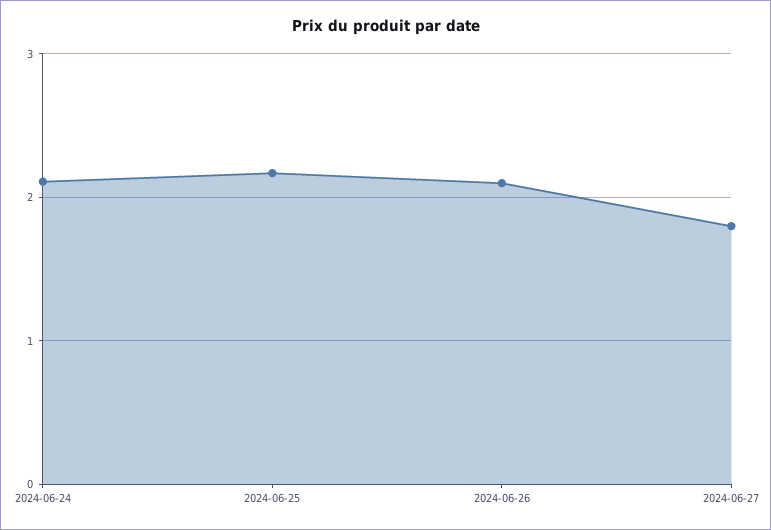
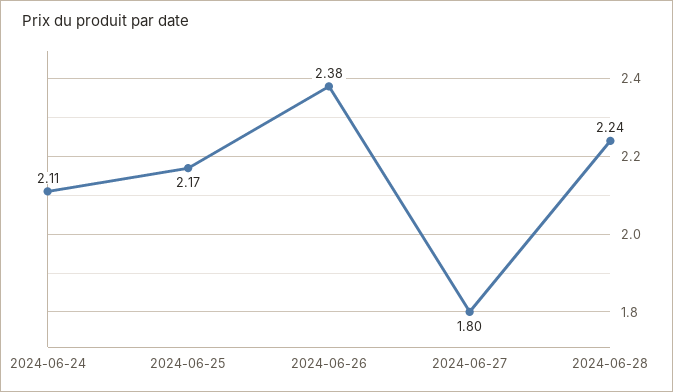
2024-06-26: 2.1 -> 2.38
2024-06-28: none -> 2.24

